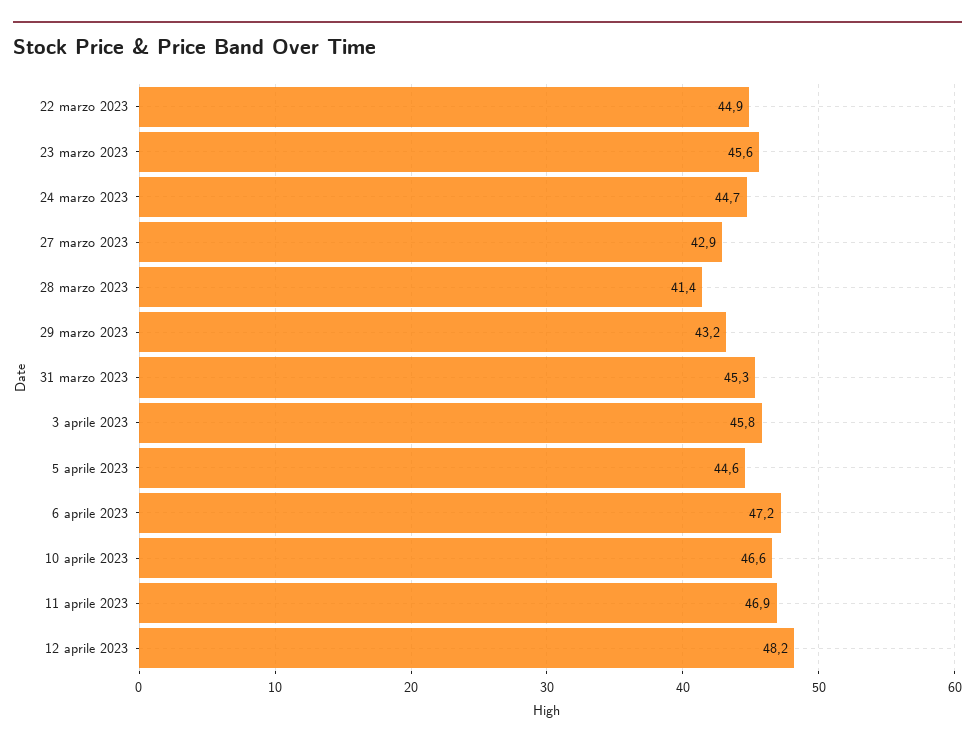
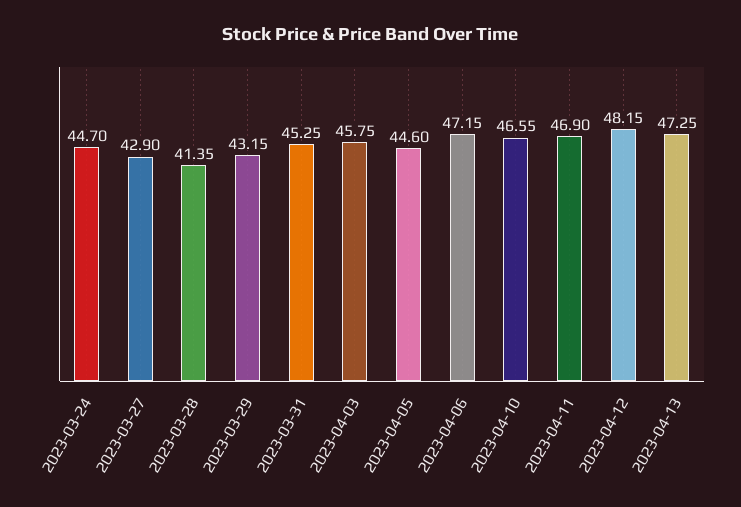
22 marzo 2023: 44.9 -> none
23 marzo 2023: 45.6 -> none
2023-04-13: none -> 47.25

